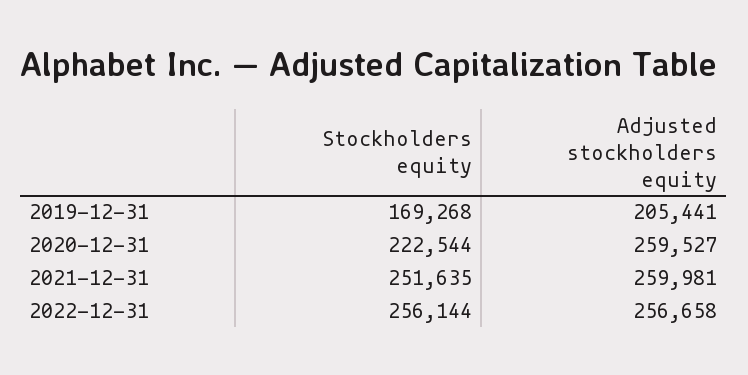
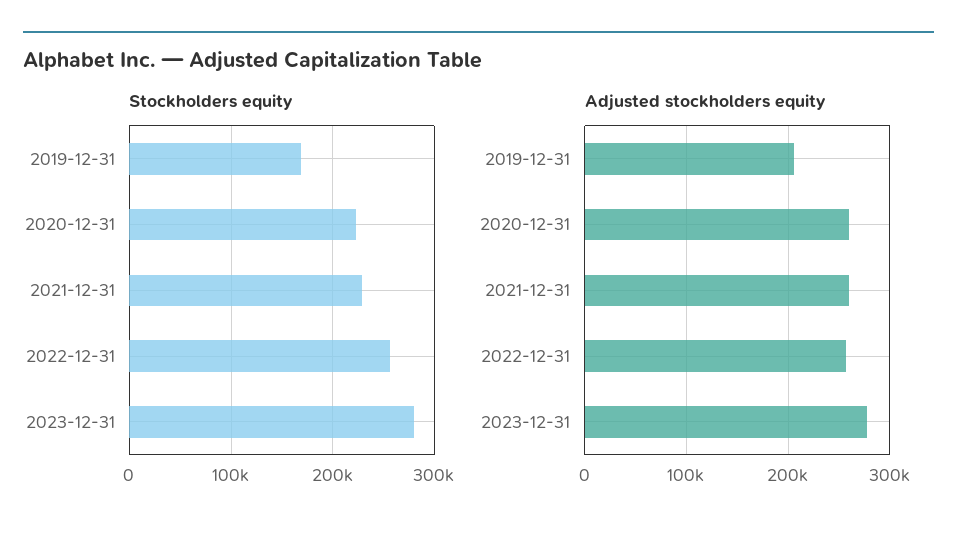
Stockholders equity, 2021-12-31: 251635 -> 230000
Stockholders equity, 2023-12-31: none -> 280000
Adjusted stockholders equity, 2023-12-31: none -> 280000

